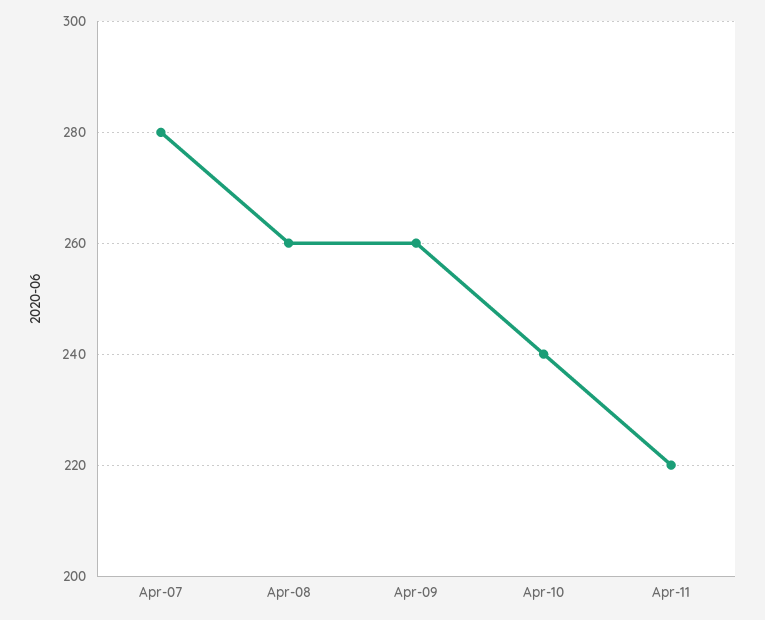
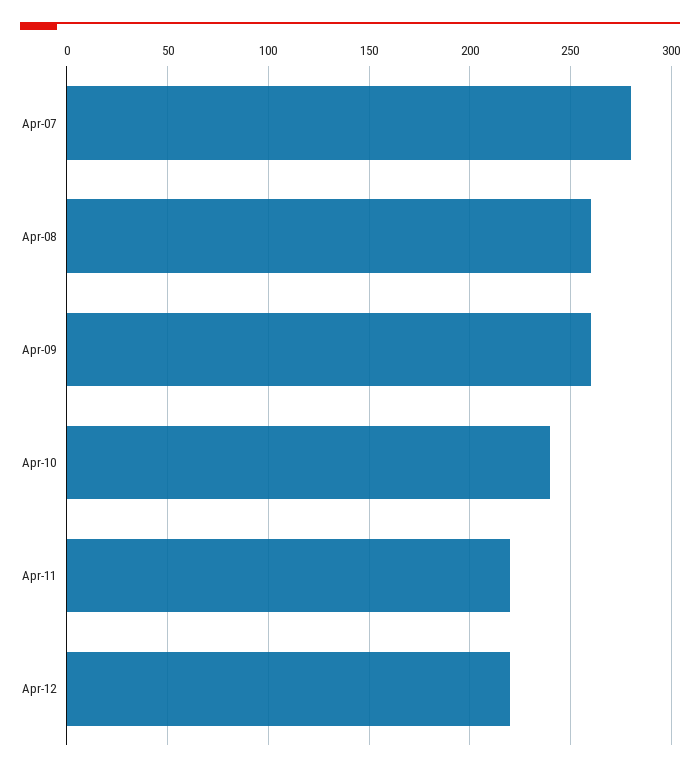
Apr-12: none -> 220

